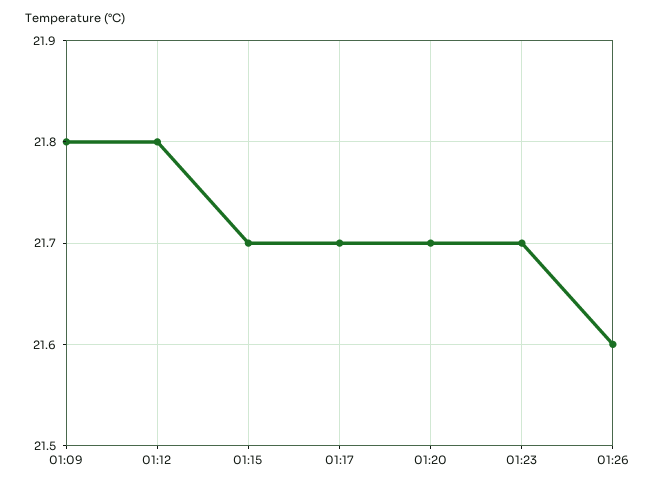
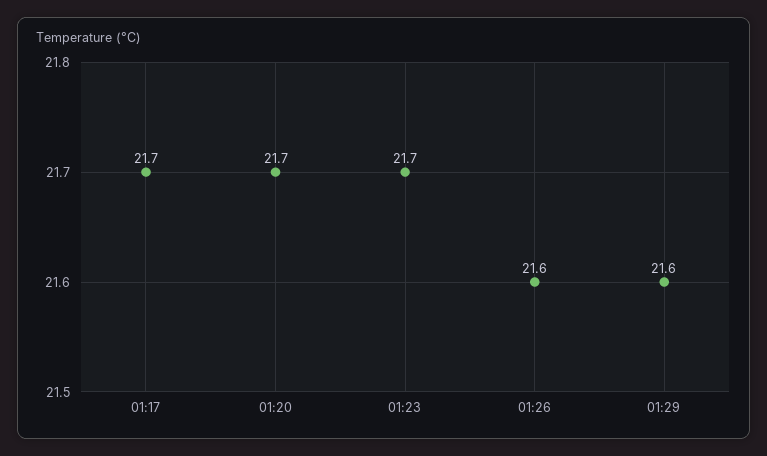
01:09: 21.8 -> none
01:12: 21.8 -> none
01:15: 21.7 -> none
01:29: none -> 21.6

